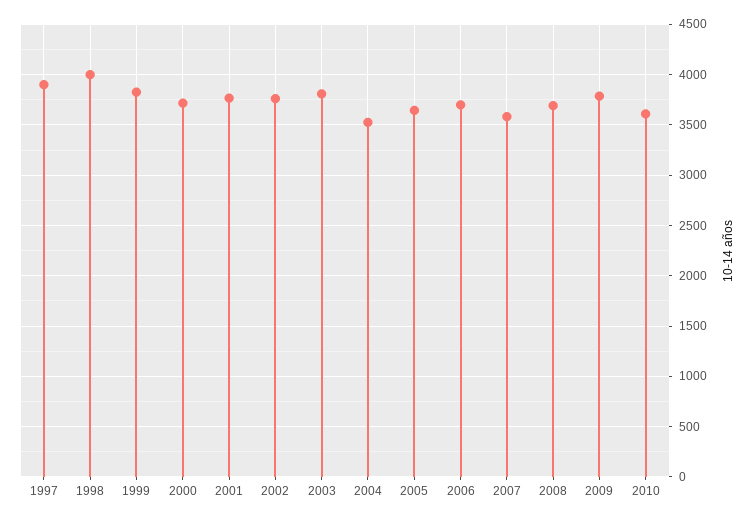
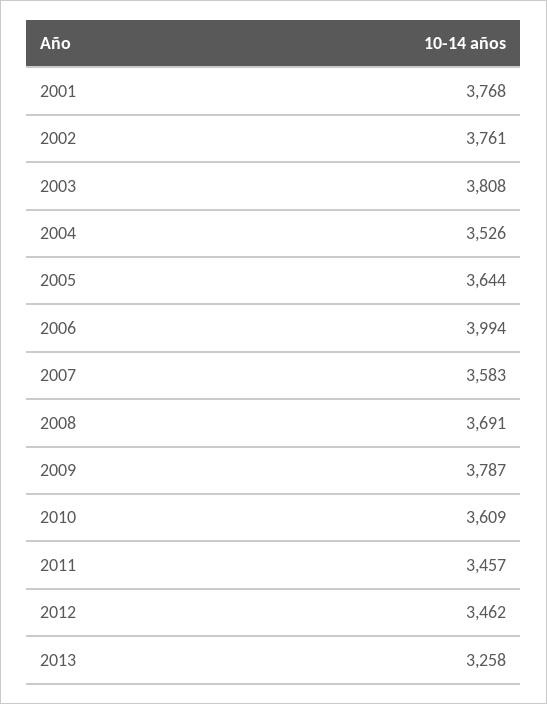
1997: 3900 -> none
1998: 4000 -> none
1999: 3800 -> none
2000: 3700 -> none
2006: 3700 -> 3994
2011: none -> 3457
2012: none -> 3462
2013: none -> 3258

